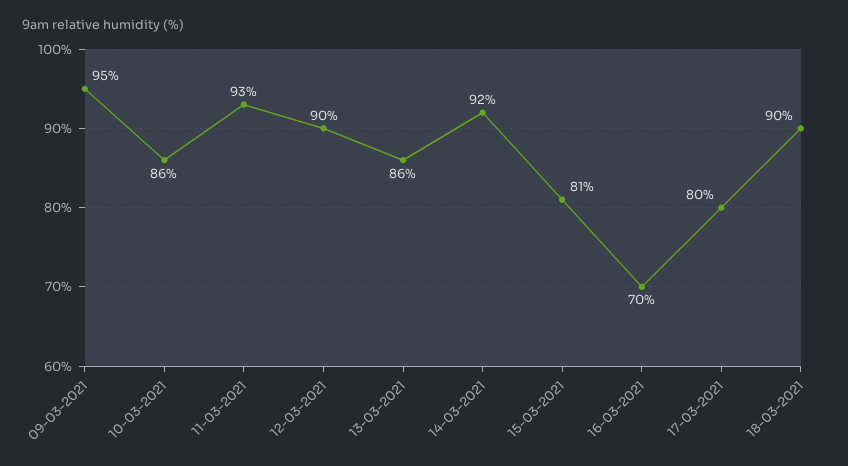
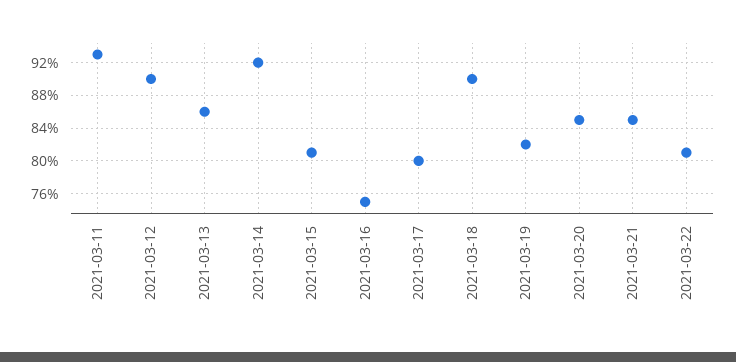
09-03-2021: 95 -> none
10-03-2021: 86 -> none
16-03-2021: 70 -> 75
2021-03-19: none -> 82
2021-03-20: none -> 85
2021-03-21: none -> 85
2021-03-22: none -> 81

